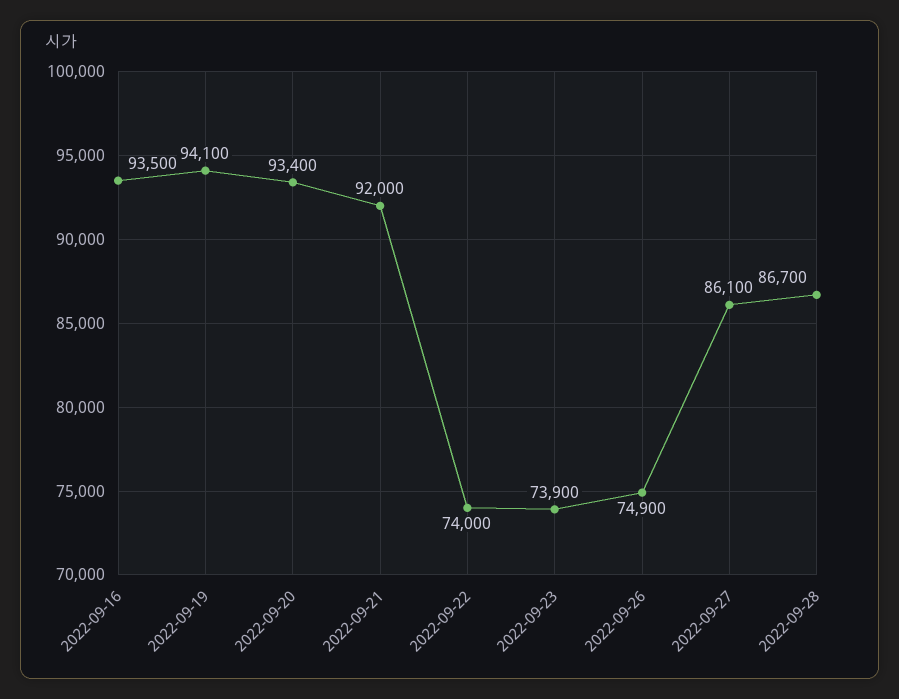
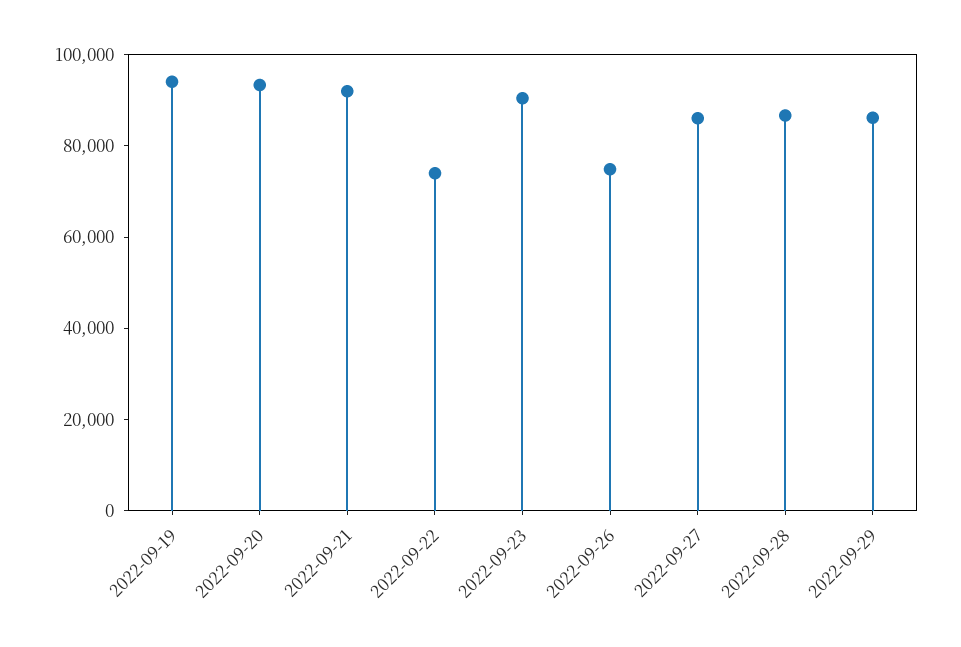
2022-09-16: 93500 -> none
2022-09-23: 73900 -> 90000
2022-09-29: none -> 85000

